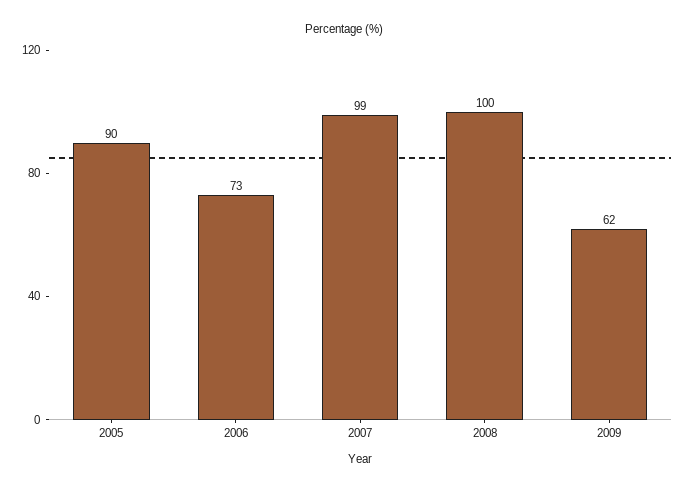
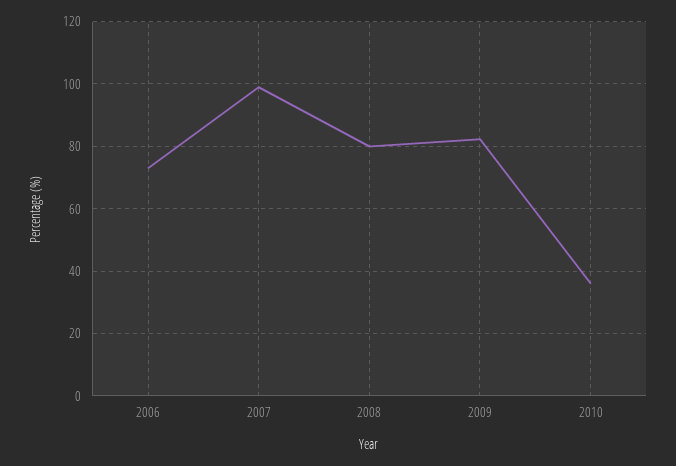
2005: 90 -> none
2008: 100 -> 80
2009: 62 -> 82
2010: none -> 36

